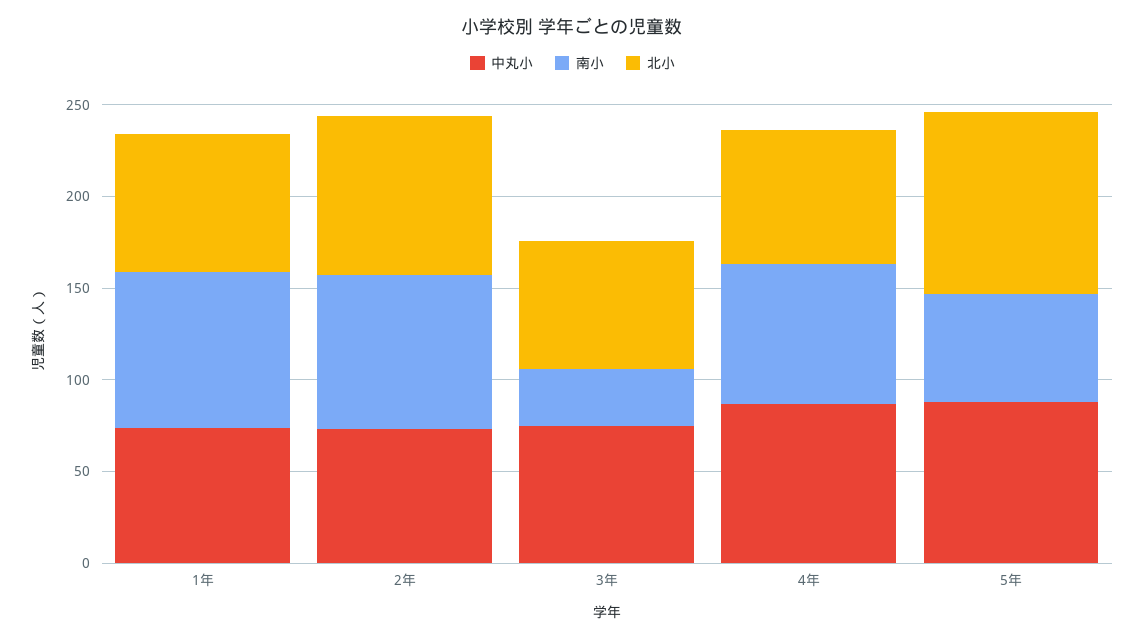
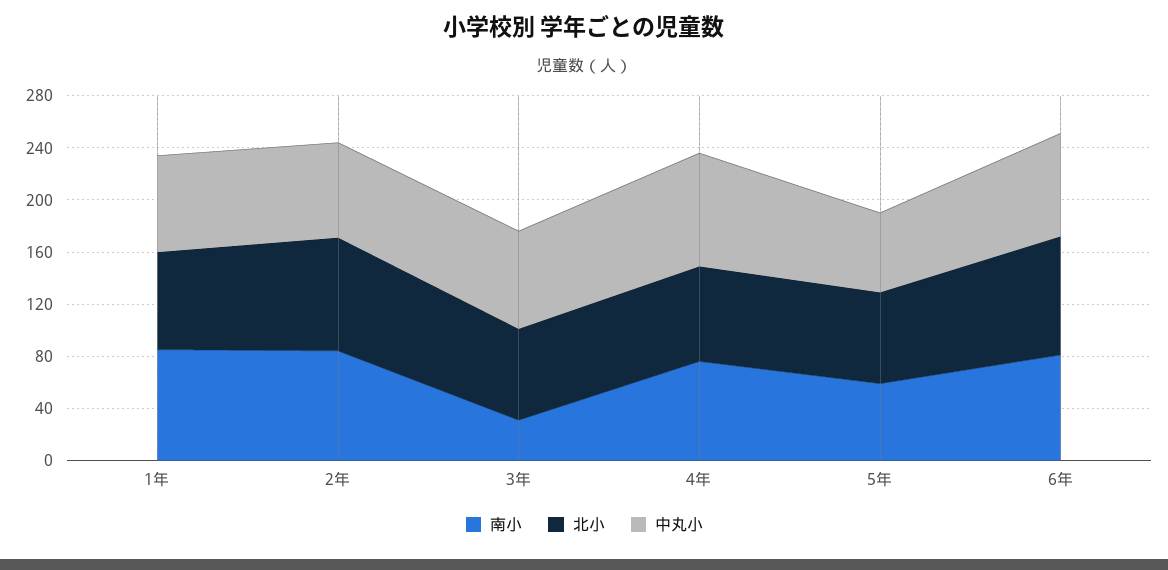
中丸小, 5年: 90 -> 60
北小, 5年: 100 -> 70
南小, 6年: none -> 80
北小, 6年: none -> 90
中丸小, 6年: none -> 80

